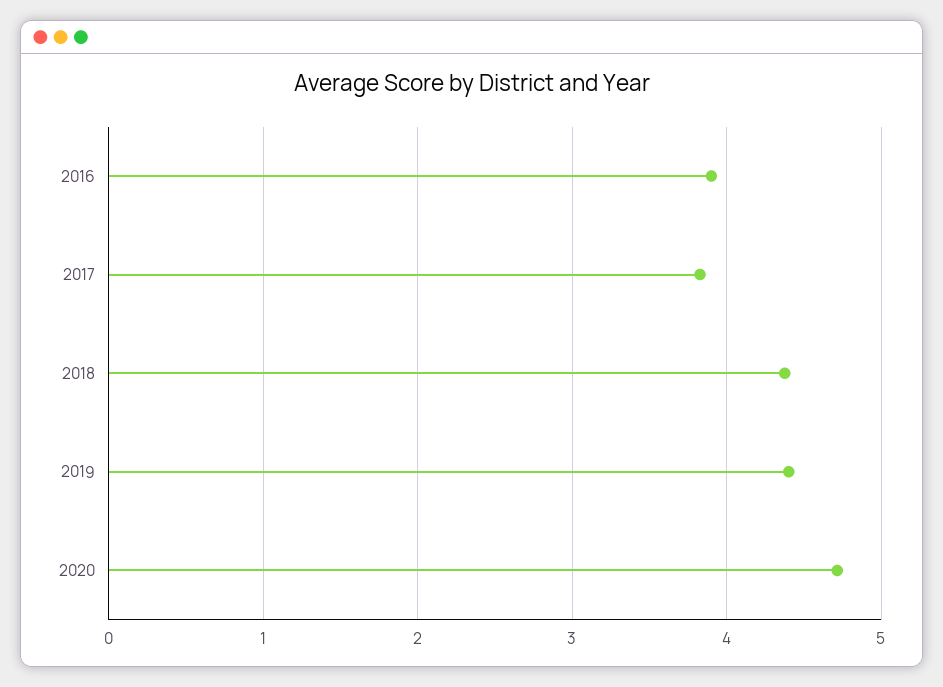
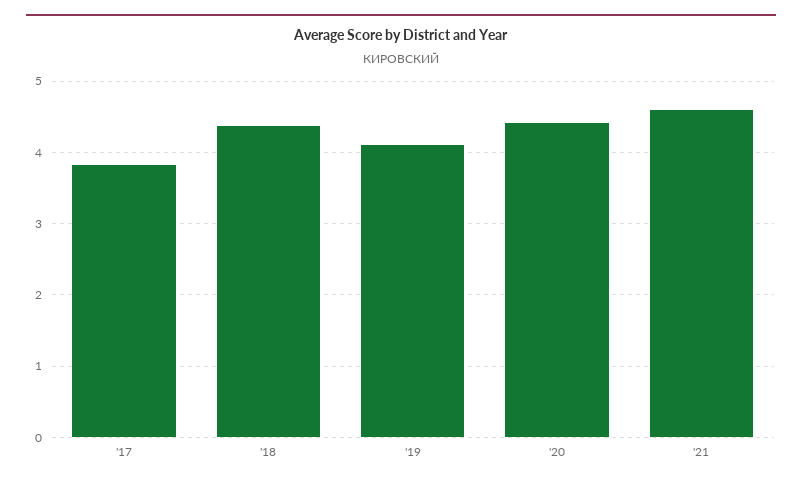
2016: 3.9 -> none
2019: 4.4 -> 4.1
2020: 4.7 -> 4.4
'21: none -> 4.6

